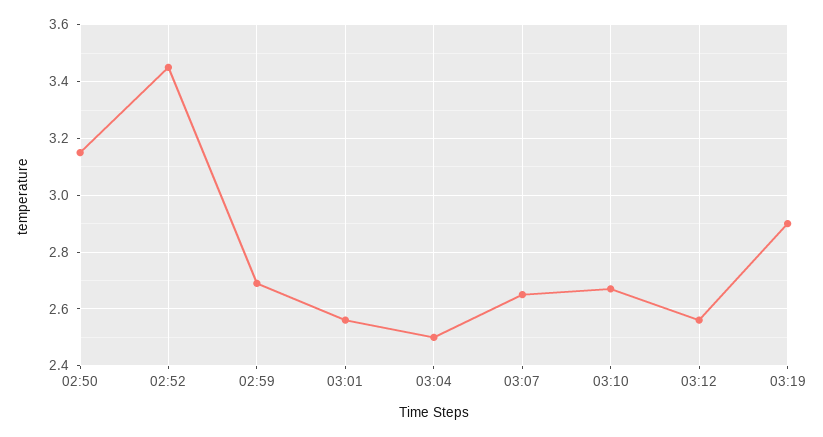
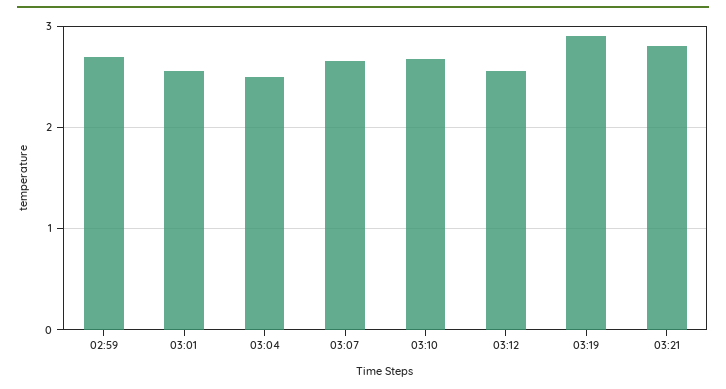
02:50: 3.15 -> none
02:52: 3.45 -> none
03:21: none -> 2.8

